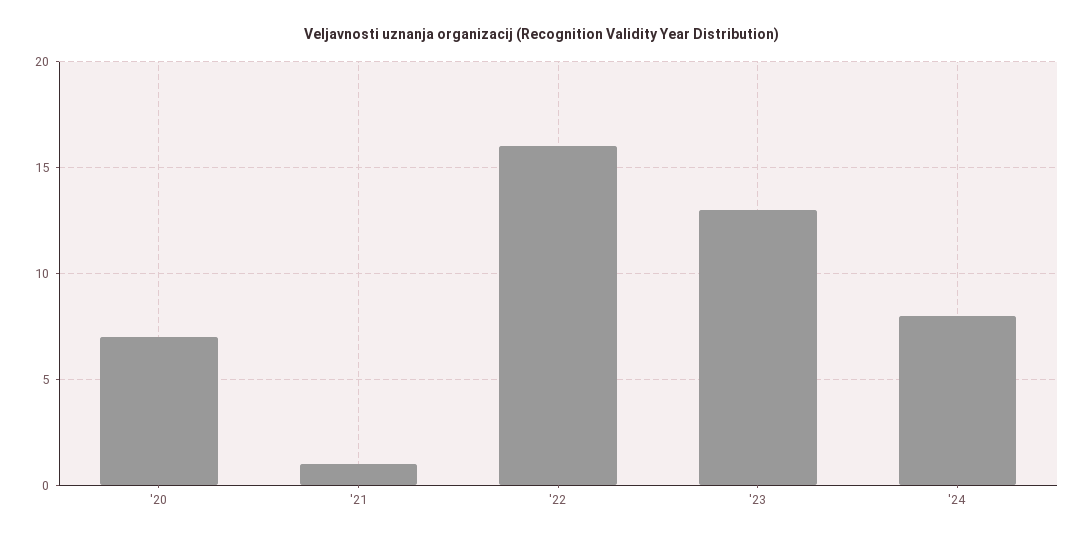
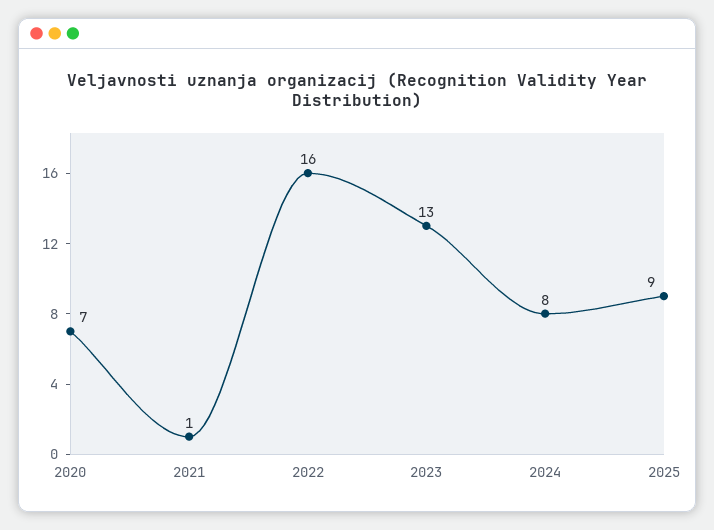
2025: none -> 9

